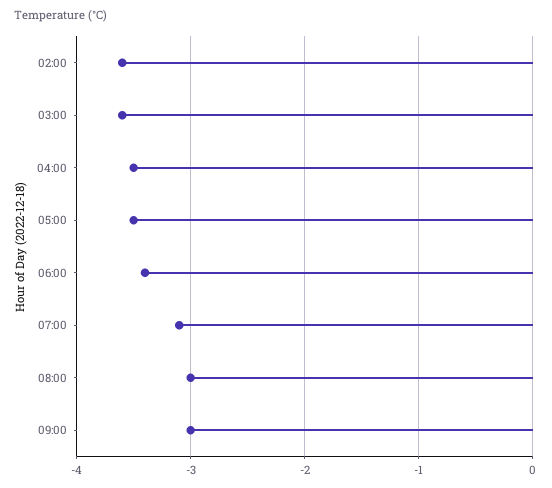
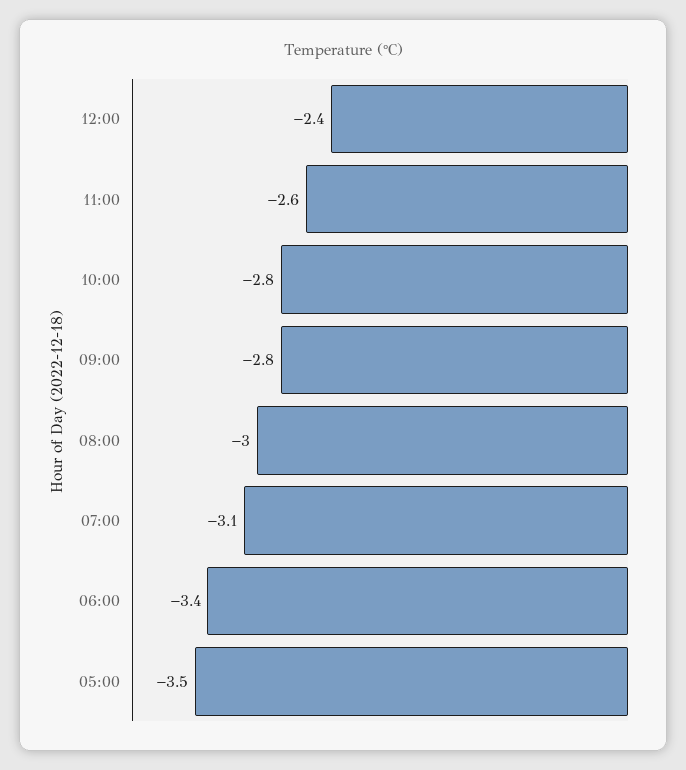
02:00: -3.6 -> none
03:00: -3.6 -> none
04:00: -3.5 -> none
09:00: -3 -> -2.8
12:00: none -> -2.4
11:00: none -> -2.6
10:00: none -> -2.8

